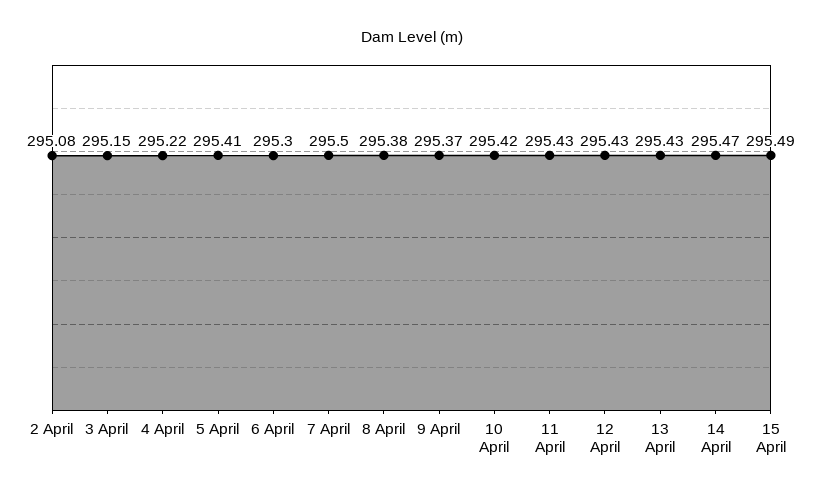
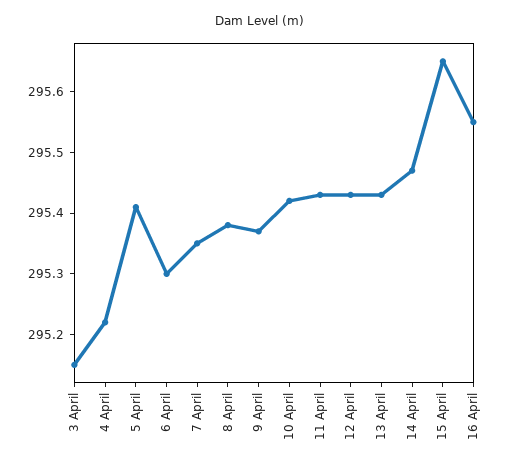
2 April: 295.08 -> none
7 April: 295.5 -> 295.35
15 April: 295.49 -> 295.65
16 April: none -> 295.55

